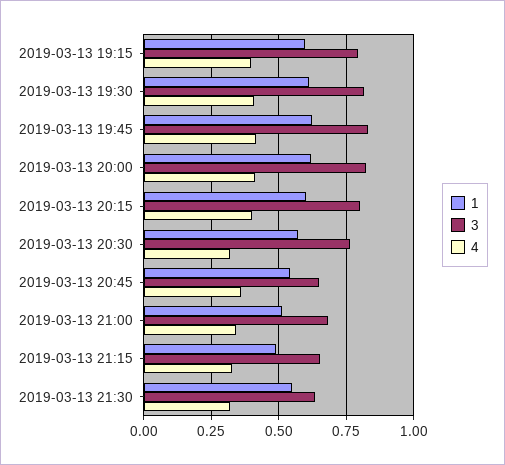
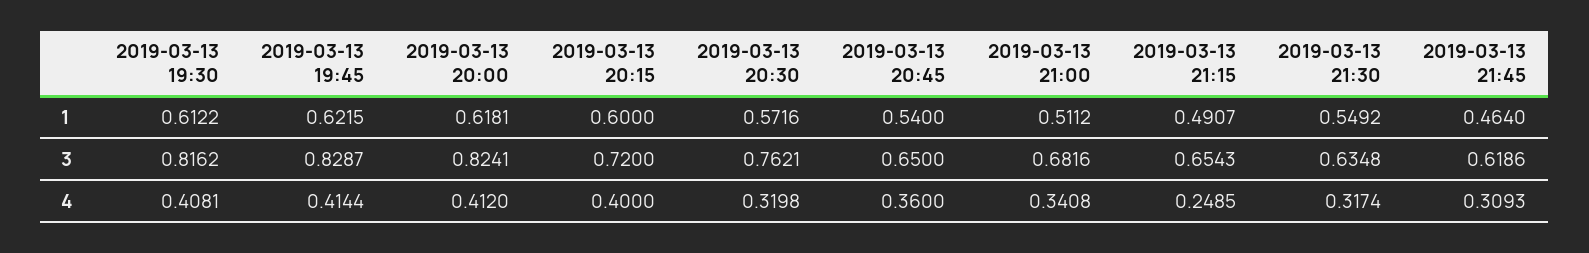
1, 2019-03-13 19:15: 0.6 -> none
3, 2019-03-13 19:15: 0.8 -> none
4, 2019-03-13 19:15: 0.4 -> none
3, 2019-03-13 20:15: 0.8 -> 0.72
4, 2019-03-13 21:15: 0.325 -> 0.2485
1, 2019-03-13 21:45: none -> 0.464
3, 2019-03-13 21:45: none -> 0.6186
4, 2019-03-13 21:45: none -> 0.3093

